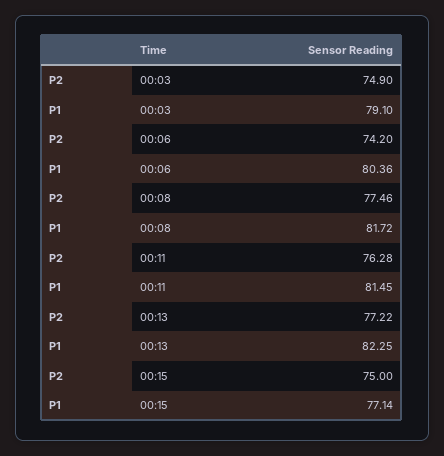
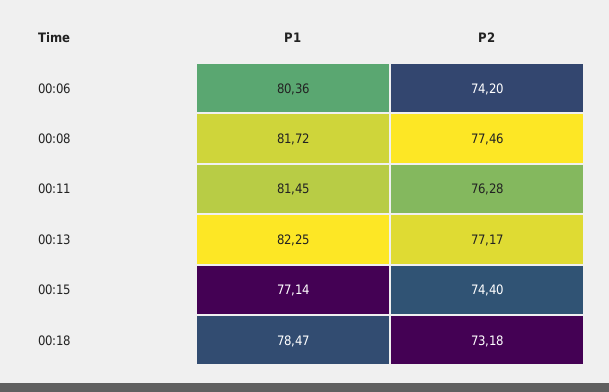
P2, 00:03: 74.9 -> none
P1, 00:03: 79.1 -> none
P2, 00:13: 77.22 -> 77.17
P2, 00:15: 75 -> 74.4
P1, 00:18: none -> 78.47
P2, 00:18: none -> 73.18

